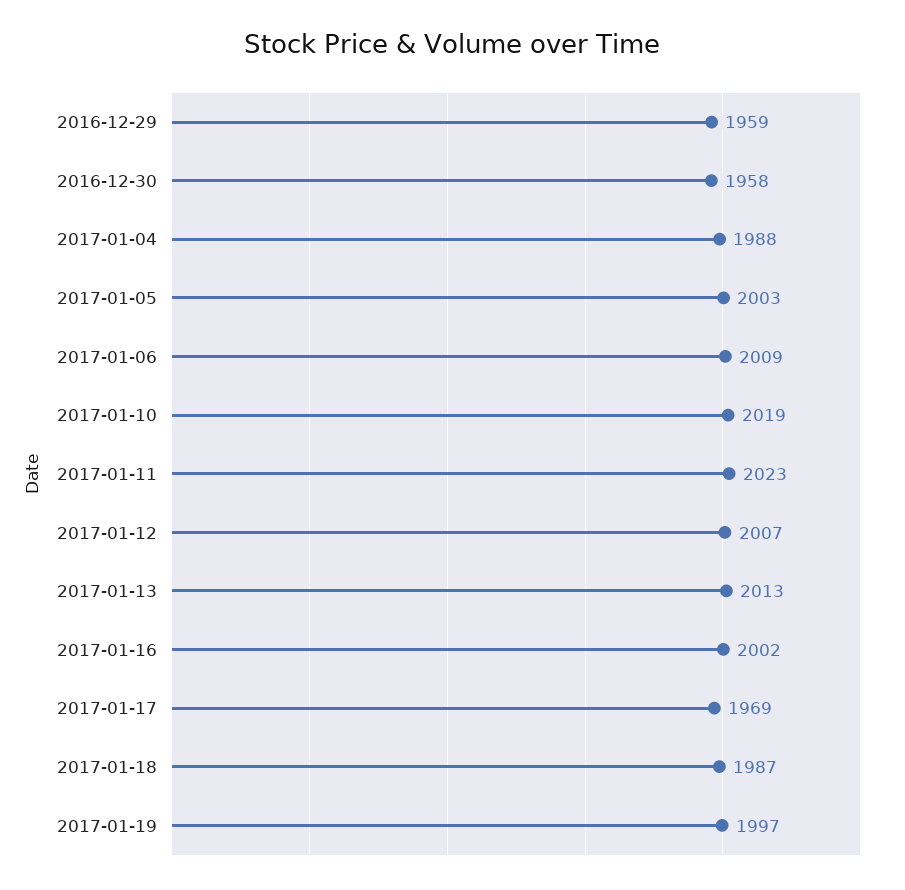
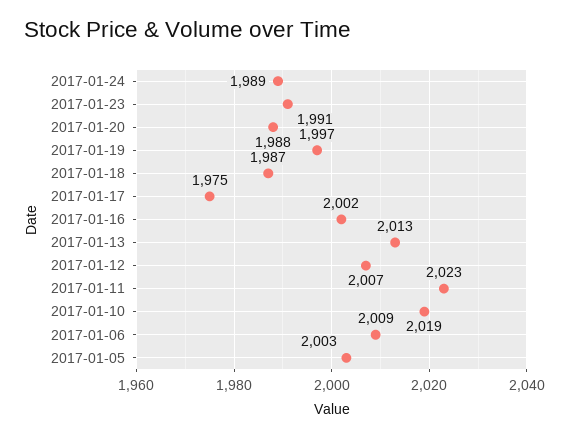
2016-12-29: 1959 -> none
2016-12-30: 1958 -> none
2017-01-04: 1988 -> none
2017-01-17: 1969 -> 1975
2017-01-24: none -> 1989
2017-01-23: none -> 1991
2017-01-20: none -> 1988

